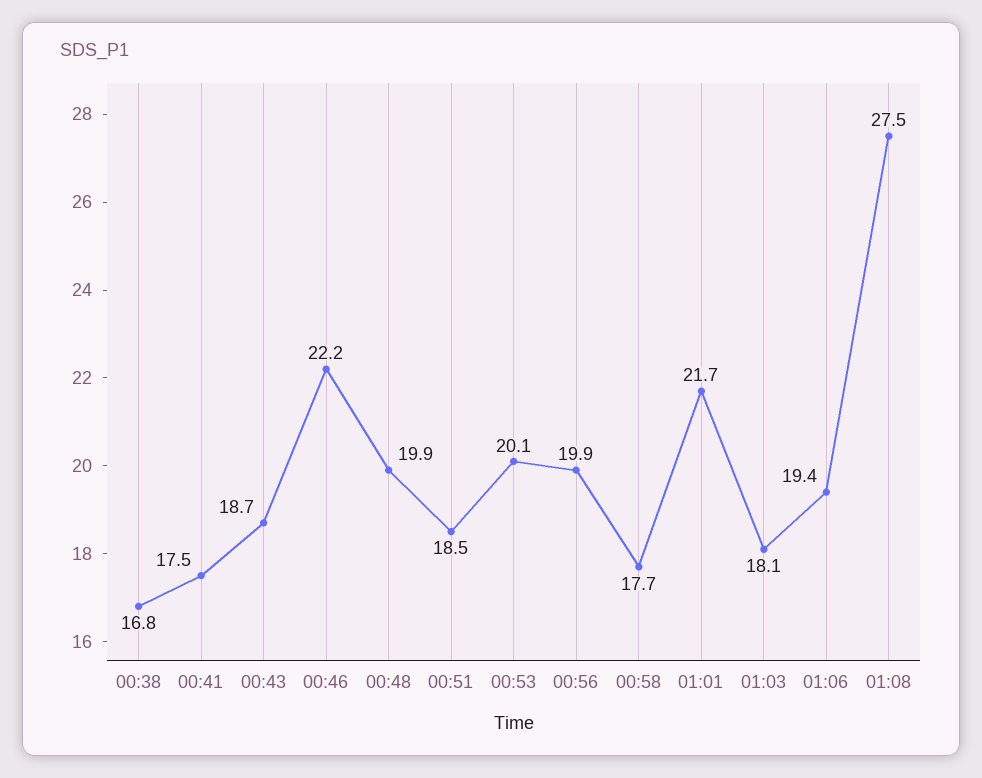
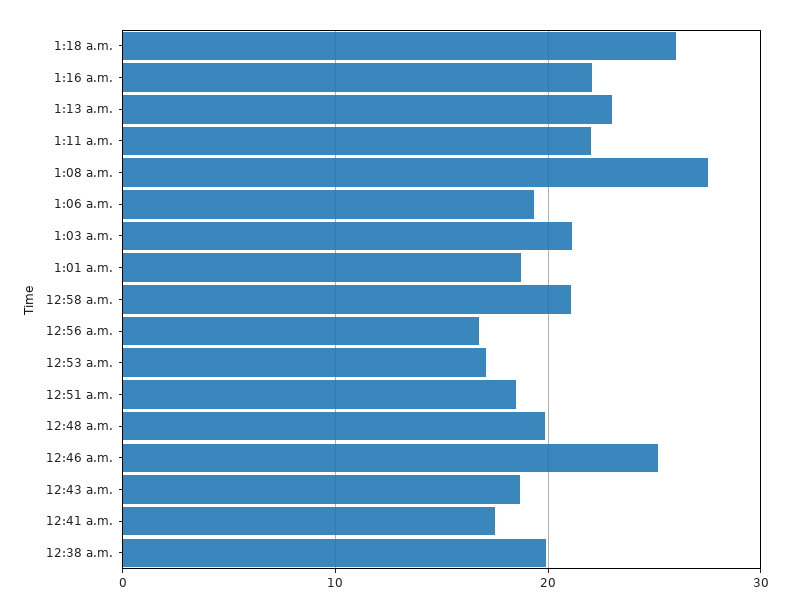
00:38: 16.8 -> 20
00:46: 22.2 -> 25
00:53: 20.1 -> 17
00:56: 19.9 -> 17
00:58: 17.7 -> 21
01:01: 21.7 -> 19
01:03: 18.1 -> 21
1:18 a.m.: none -> 26
1:16 a.m.: none -> 22
1:13 a.m.: none -> 23
1:11 a.m.: none -> 22

